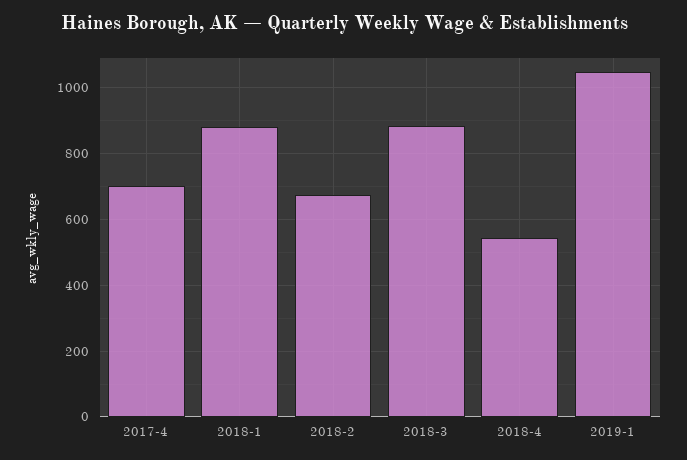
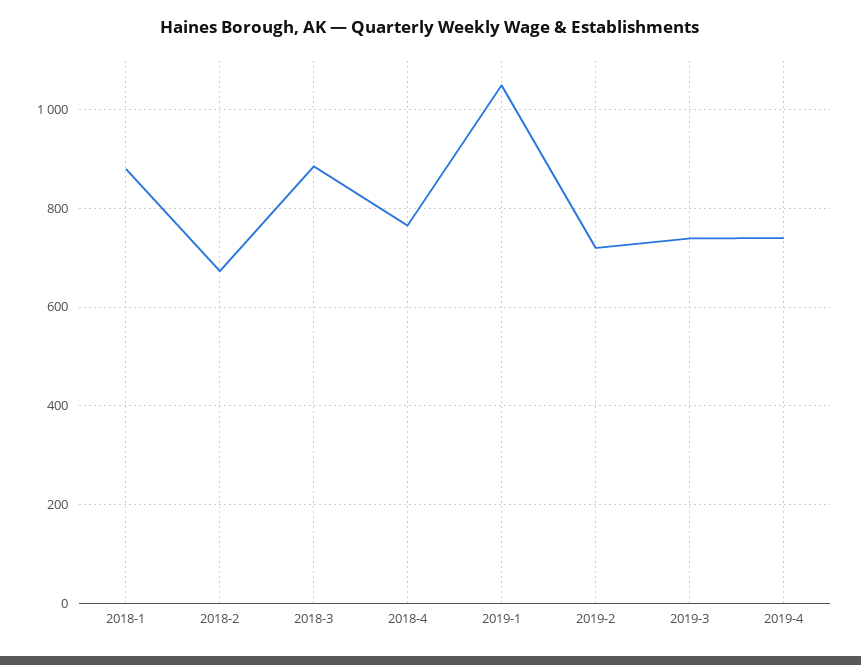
2017-4: 700 -> none
2018-4: 540 -> 760
2019-2: none -> 720
2019-3: none -> 740
2019-4: none -> 740

